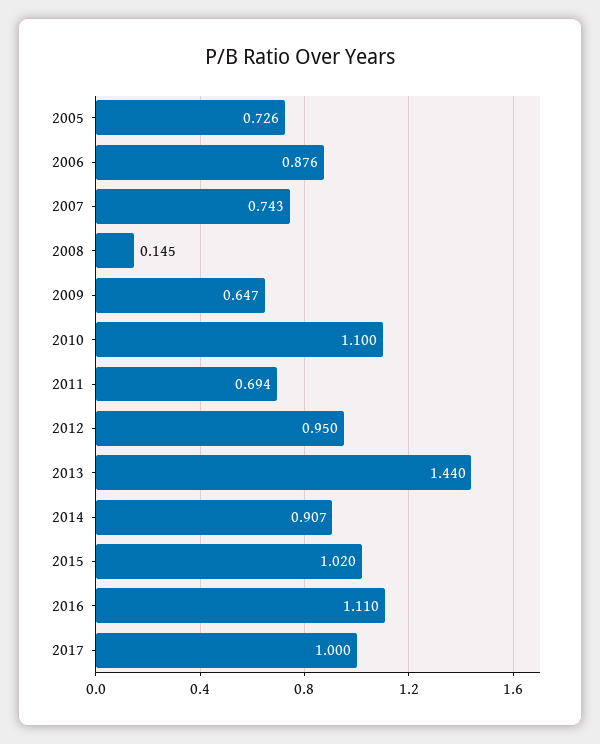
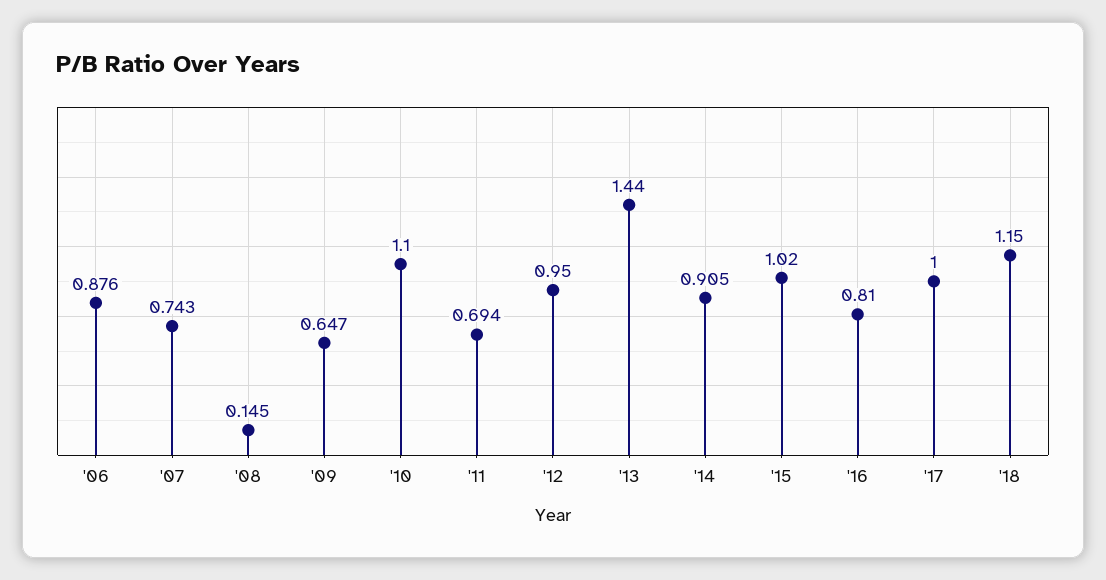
2005: 0.726 -> none
2014: 0.907 -> 0.905
2016: 1.11 -> 0.81
'18: none -> 1.15

